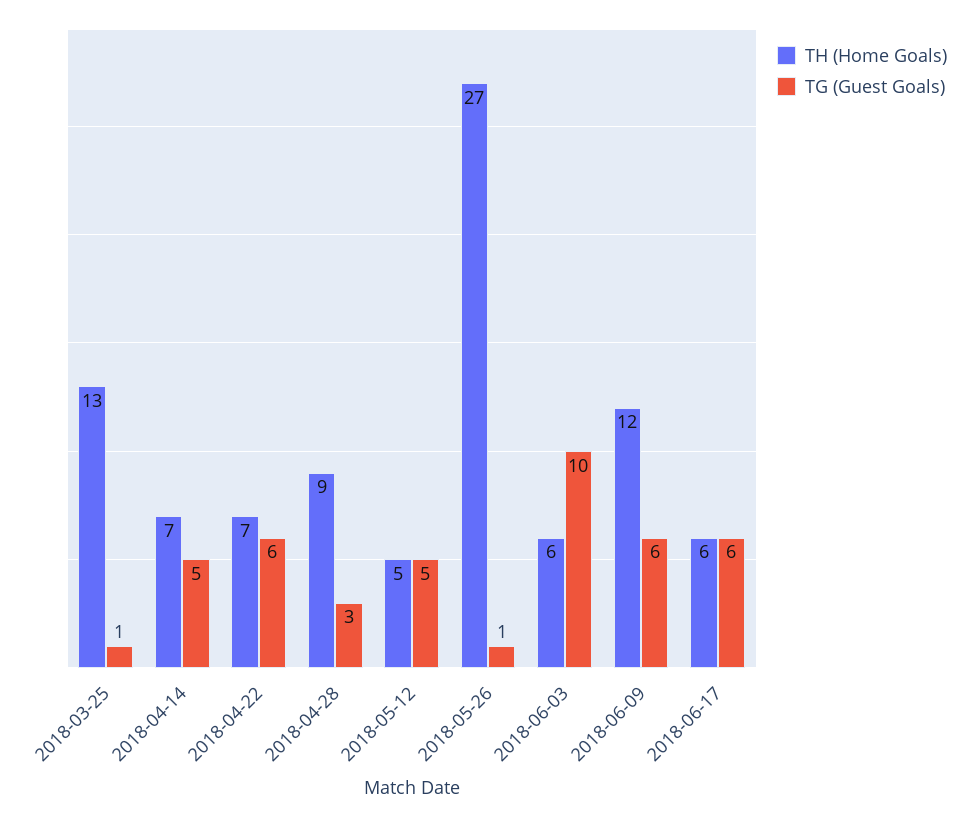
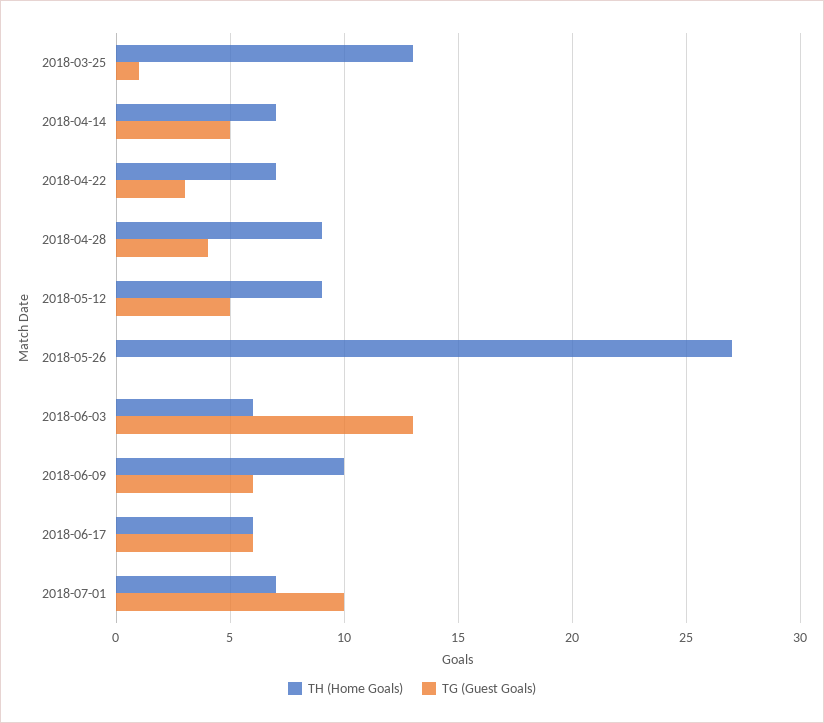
TG (Guest Goals), 2018-04-22: 6 -> 3
TG (Guest Goals), 2018-04-28: 3 -> 4
TH (Home Goals), 2018-05-12: 5 -> 9
TG (Guest Goals), 2018-05-26: 1 -> 0
TG (Guest Goals), 2018-06-03: 10 -> 13
TH (Home Goals), 2018-06-09: 12 -> 10
TH (Home Goals), 2018-07-01: none -> 7
TG (Guest Goals), 2018-07-01: none -> 10

